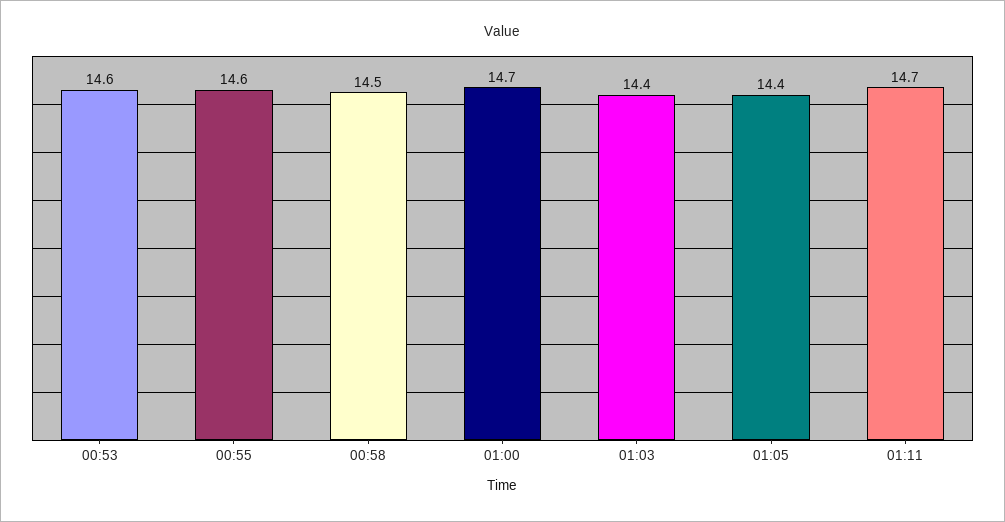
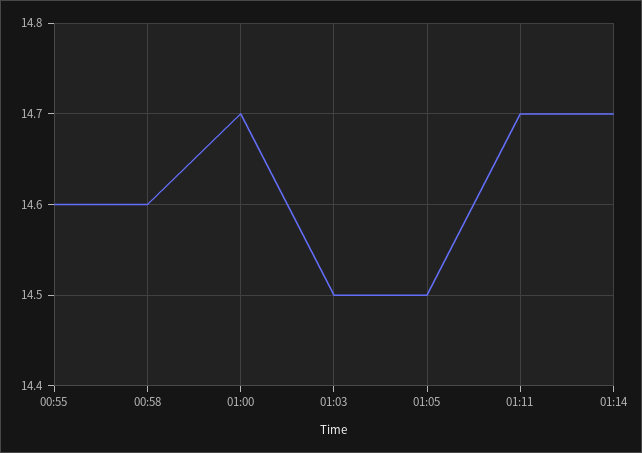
00:53: 14.6 -> none
00:58: 14.5 -> 14.6
01:03: 14.4 -> 14.5
01:05: 14.4 -> 14.5
01:14: none -> 14.7

